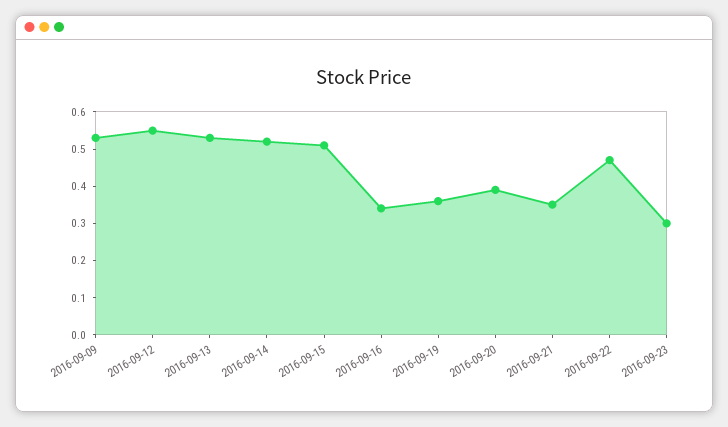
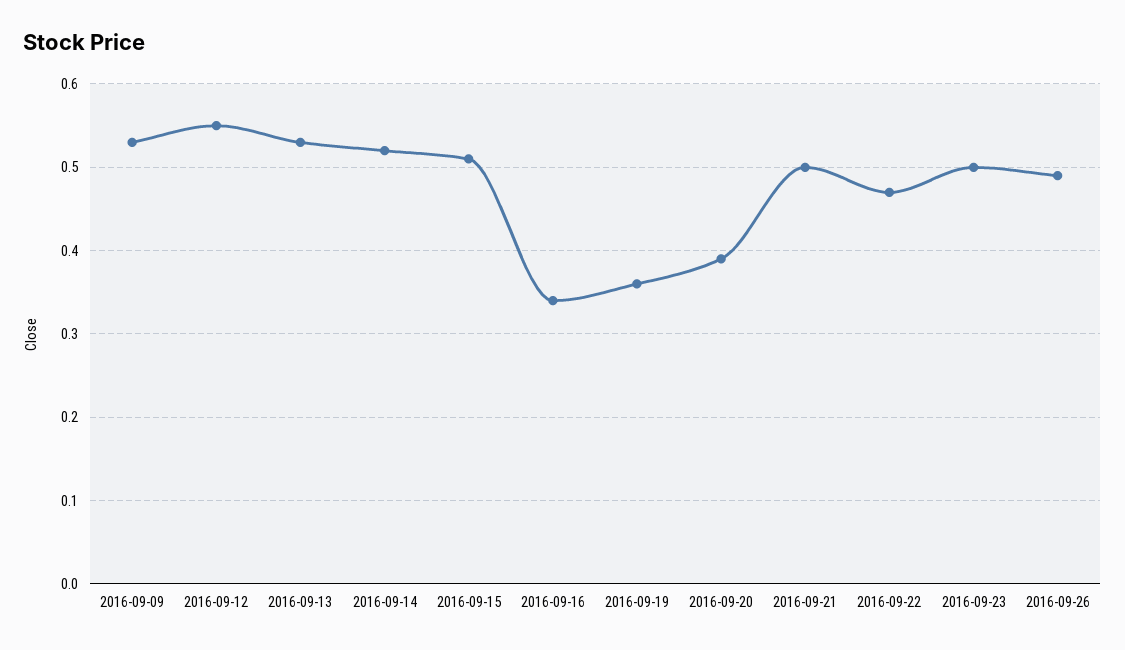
2016-09-21: 0.35 -> 0.5
2016-09-23: 0.3 -> 0.5
2016-09-26: none -> 0.49

